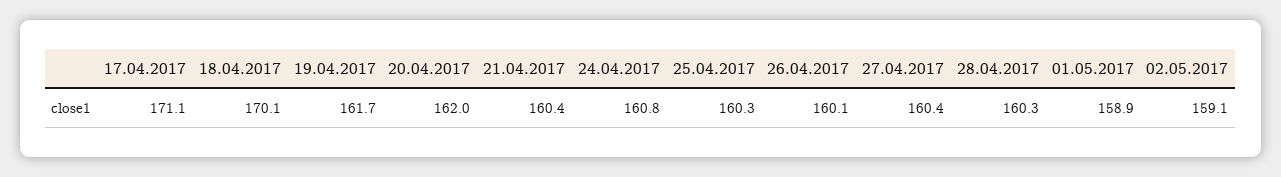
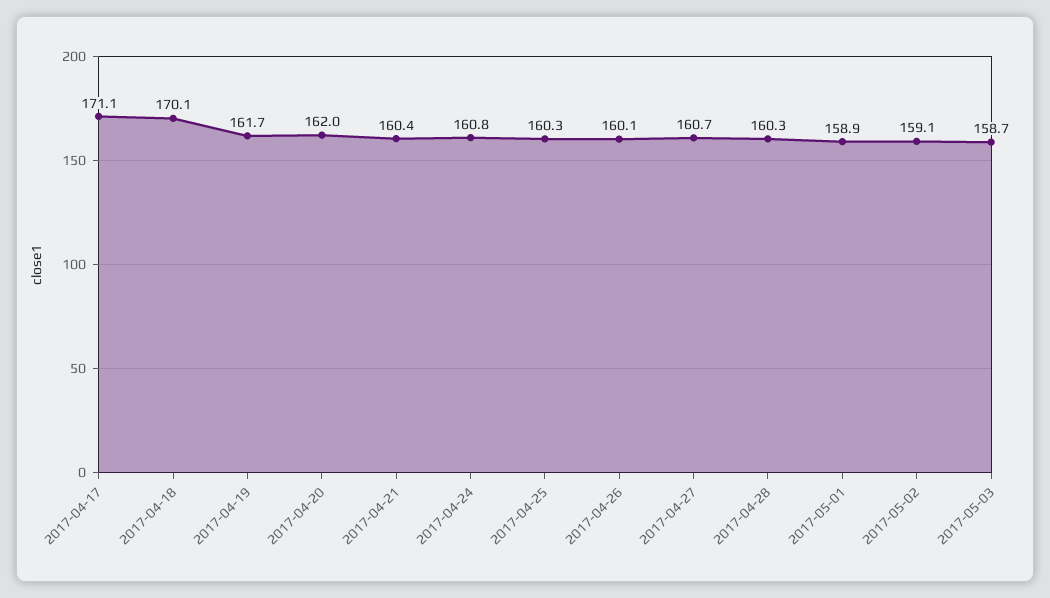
27.04.2017: 160.4 -> 160.7
2017-05-03: none -> 158.7

